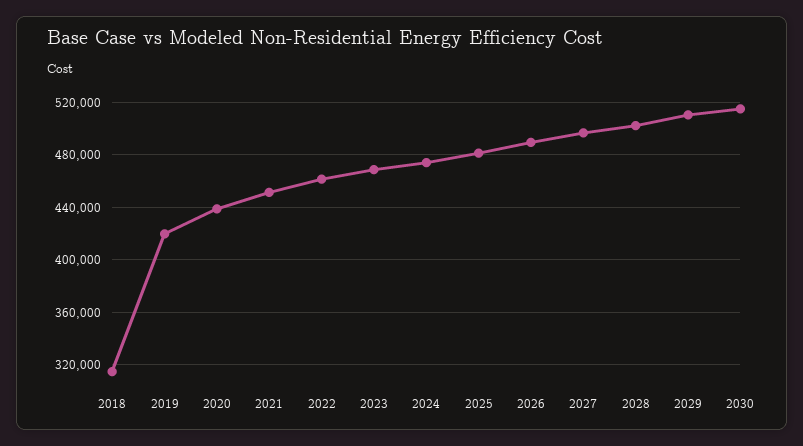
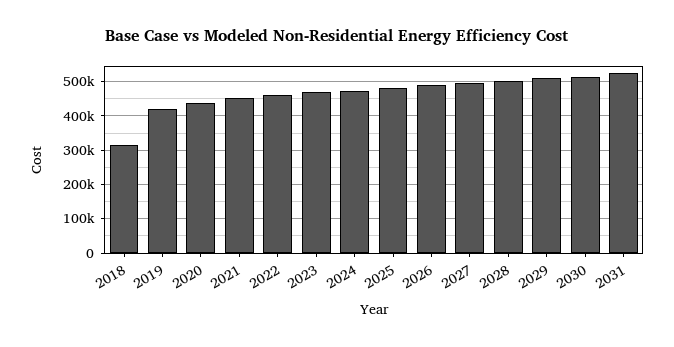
2031: none -> 520000

